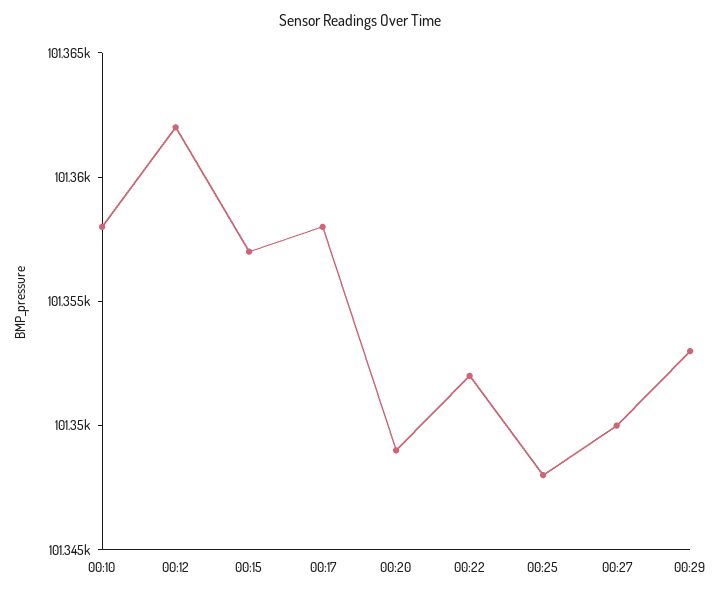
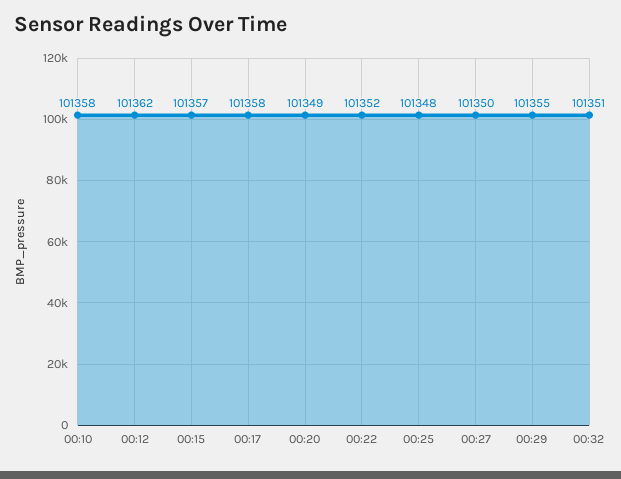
00:29: 101353 -> 101355
00:32: none -> 101351

